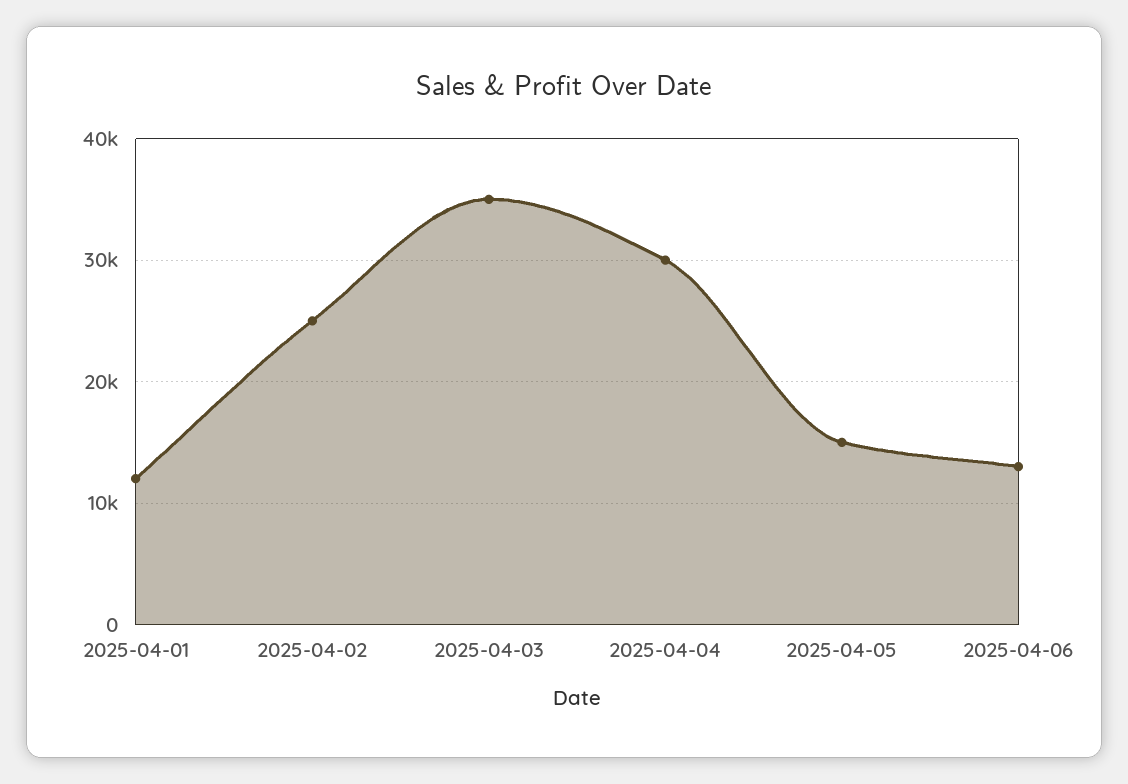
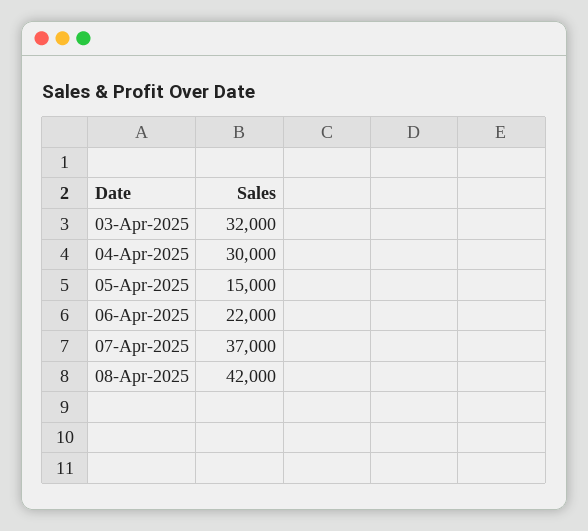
2025-04-01: 12000 -> none
2025-04-02: 25000 -> none
2025-04-03: 35000 -> 32000
2025-04-06: 13000 -> 22000
07-Apr-2025: none -> 37000
08-Apr-2025: none -> 42000

